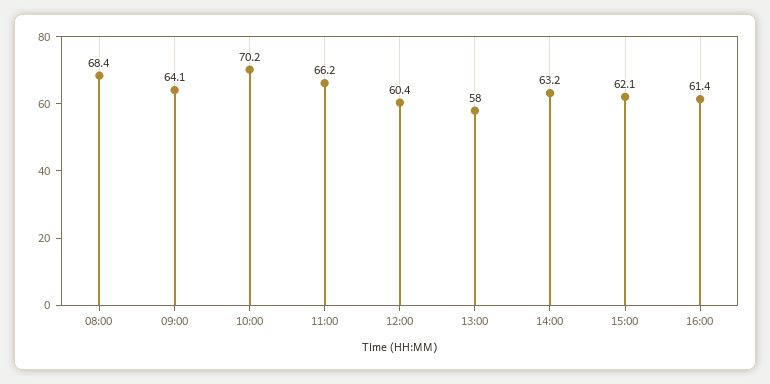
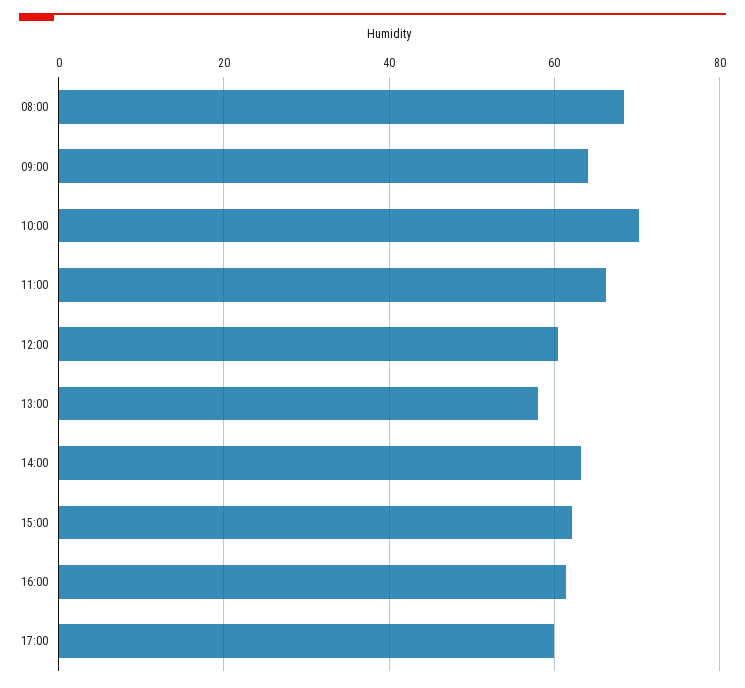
17:00: none -> 60

